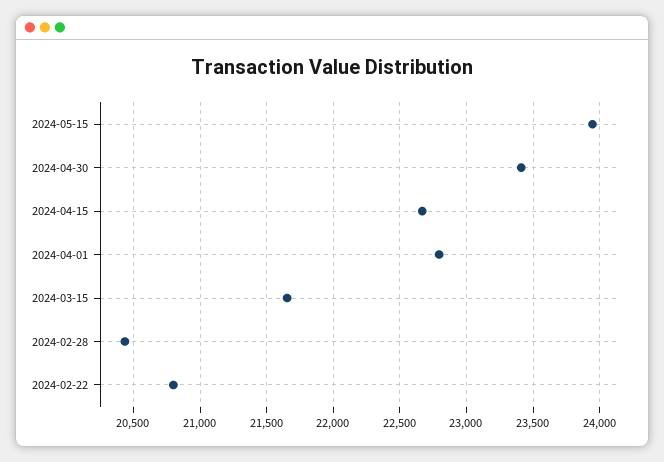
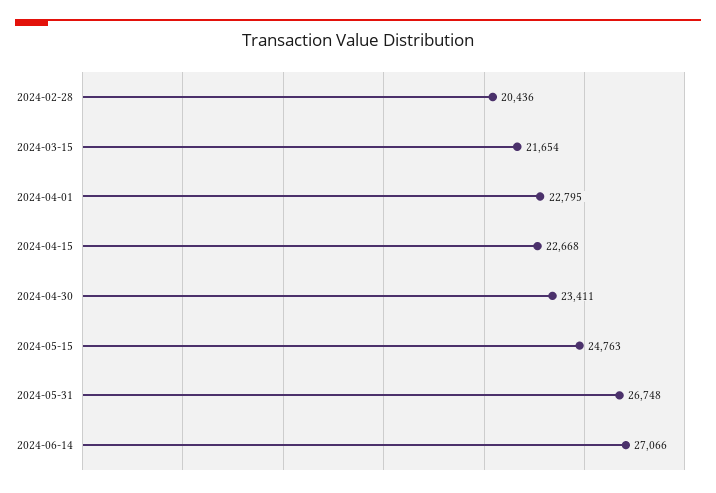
2024-05-15: 23950 -> 24763
2024-02-22: 20800 -> none
2024-05-31: none -> 26748
2024-06-14: none -> 27066

